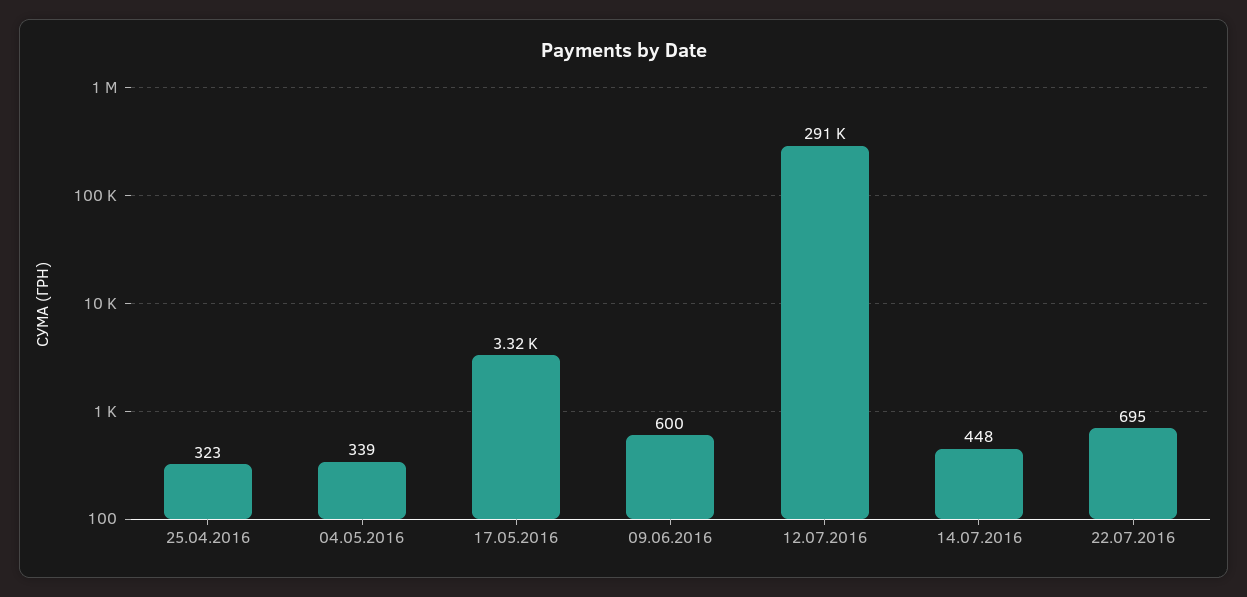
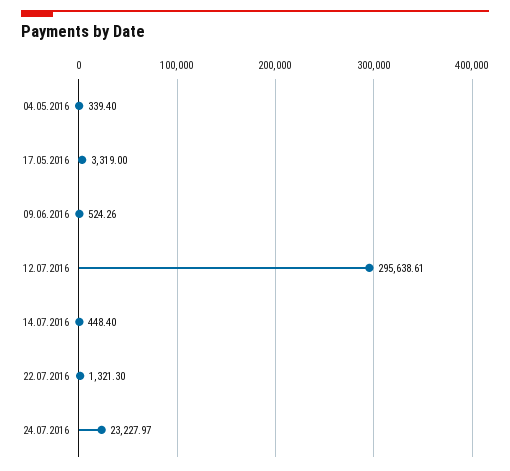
25.04.2016: 323 -> none
09.06.2016: 600 -> 524.26
12.07.2016: 291000 -> 295638.61
22.07.2016: 695 -> 1321.3
24.07.2016: none -> 23227.97

